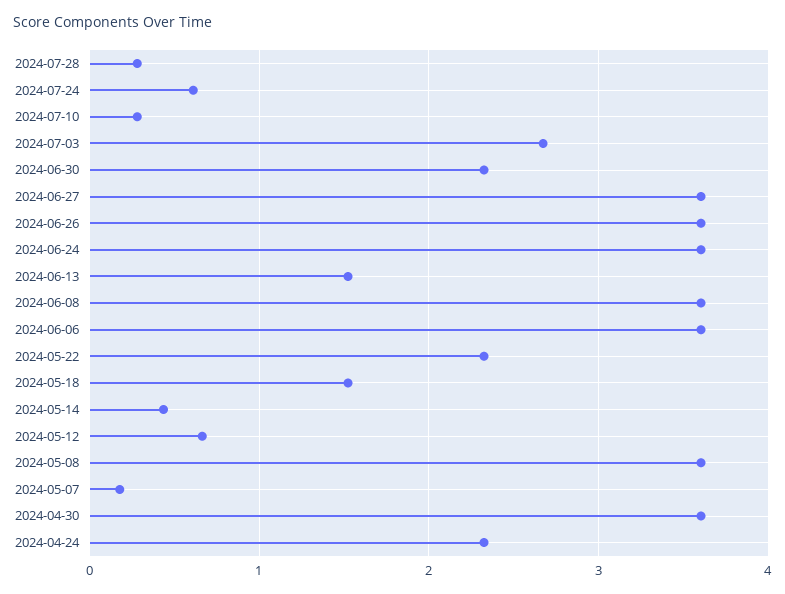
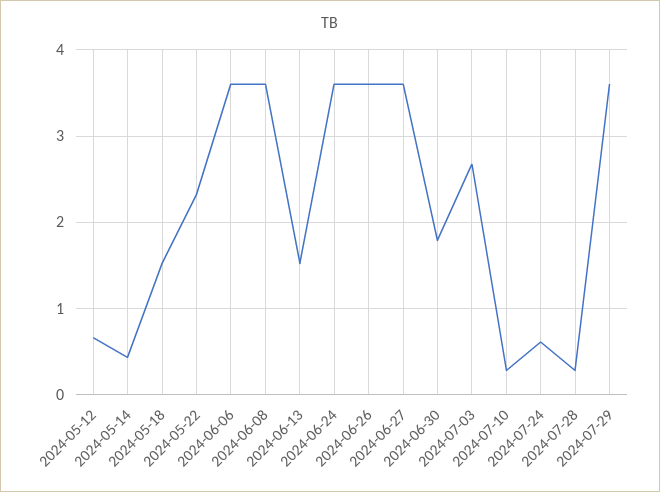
2024-06-30: 2.3 -> 1.8
2024-05-08: 3.6 -> none
2024-05-07: 0.2 -> none
2024-04-30: 3.6 -> none
2024-04-24: 2.3 -> none
2024-07-29: none -> 3.6

